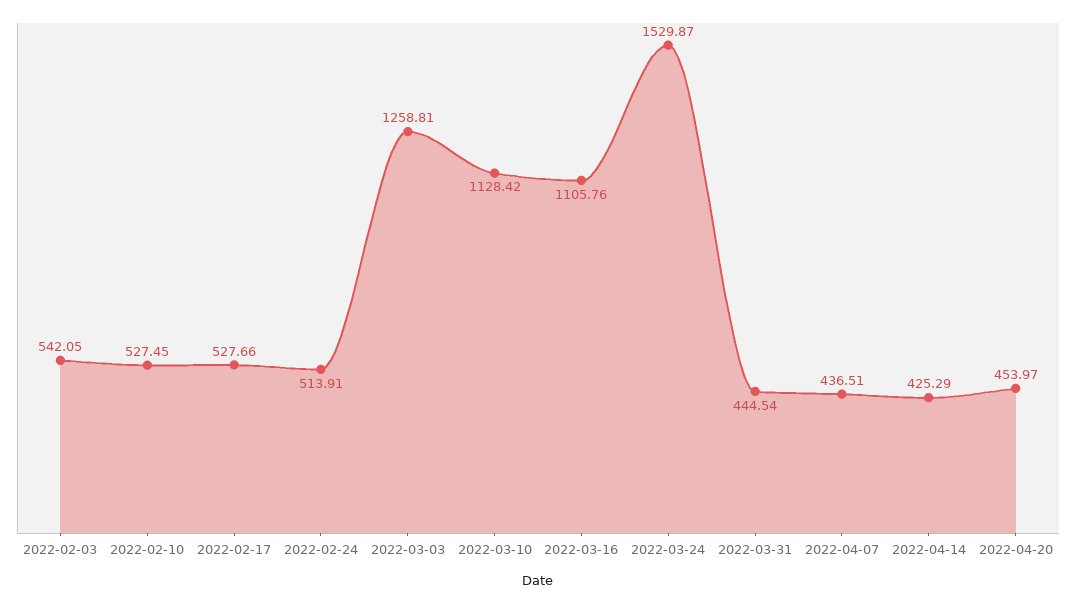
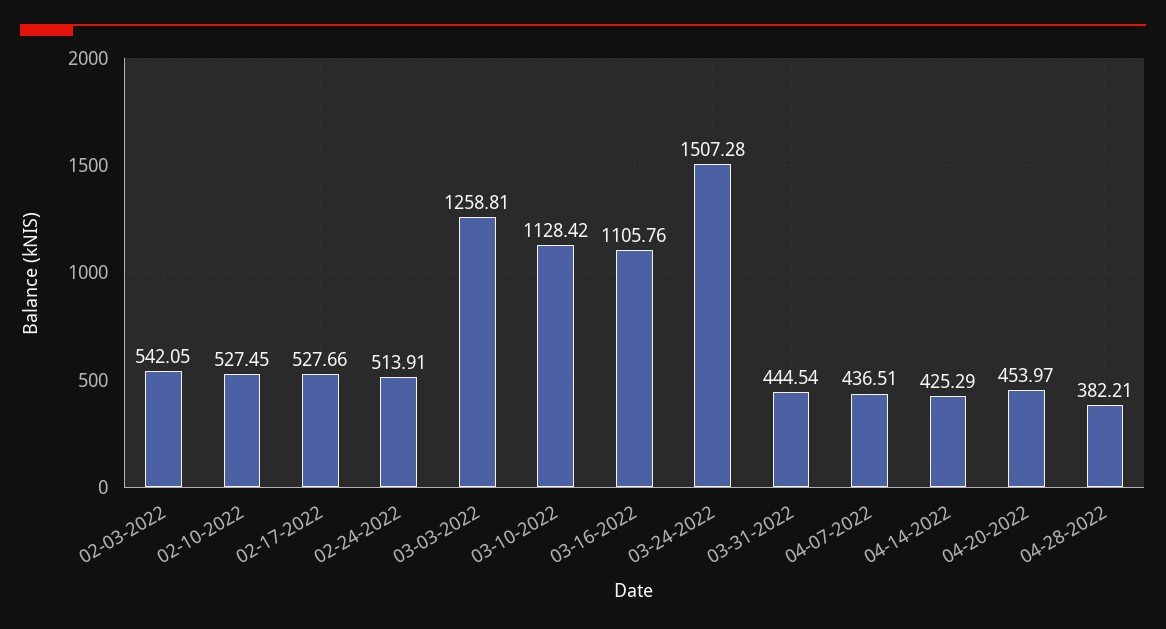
2022-03-24: 1529.87 -> 1507.28
04-28-2022: none -> 382.21

